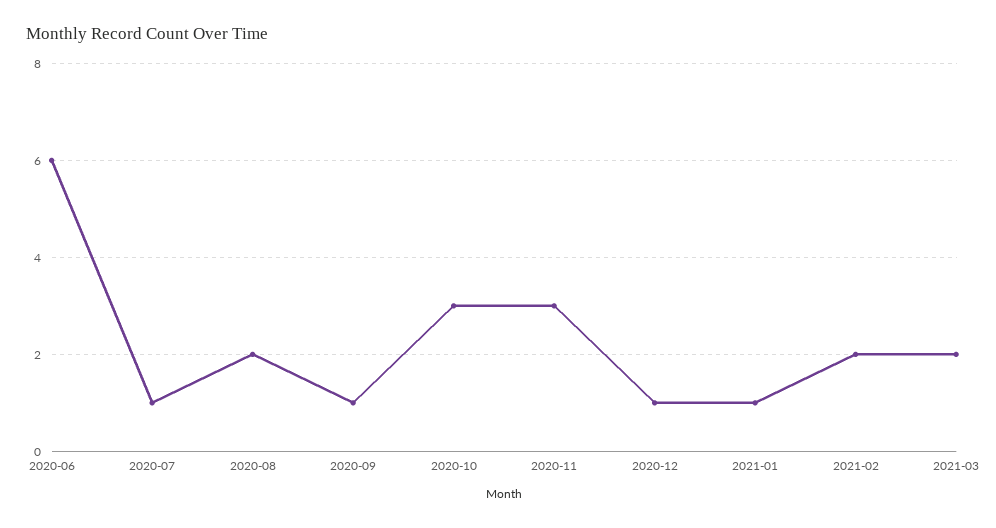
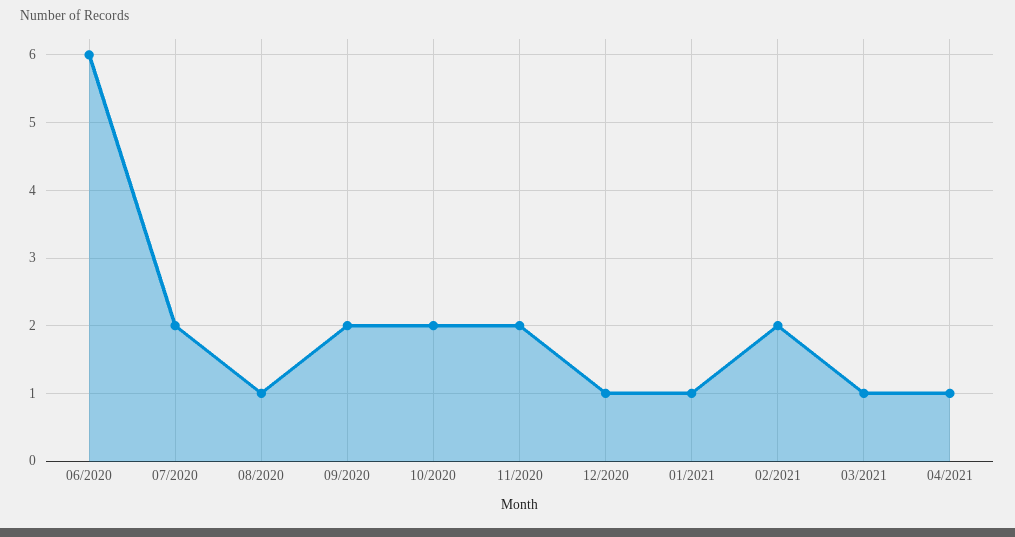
2020-07: 1 -> 2
2020-08: 2 -> 1
2020-09: 1 -> 2
2020-10: 3 -> 2
2020-11: 3 -> 2
2021-03: 2 -> 1
04/2021: none -> 1

